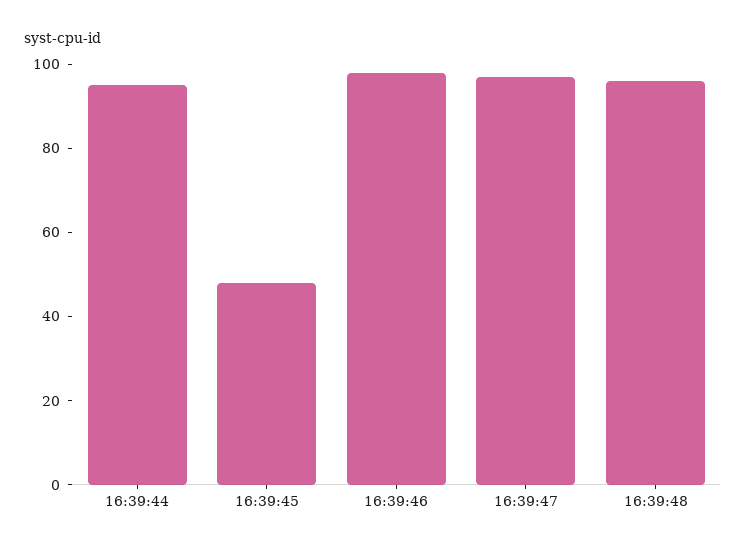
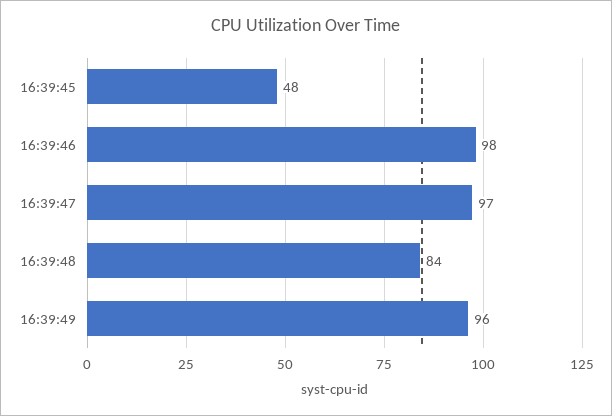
16:39:44: 95 -> none
16:39:48: 95 -> 84
16:39:49: none -> 96

